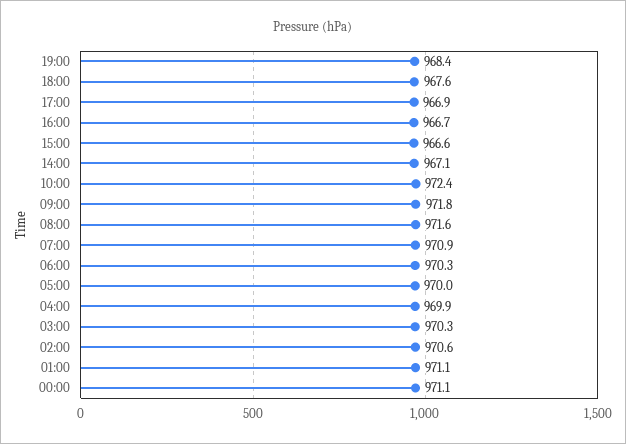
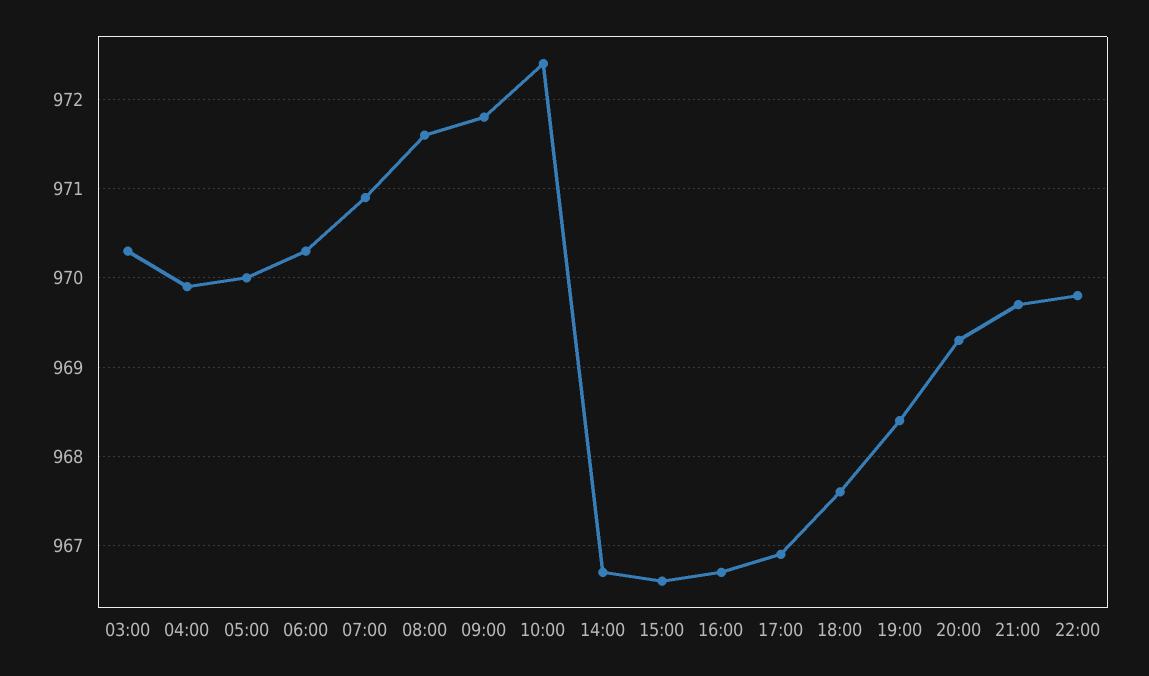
14:00: 967.1 -> 966.7
02:00: 970.6 -> none
01:00: 971.1 -> none
00:00: 971.1 -> none
20:00: none -> 969.3
21:00: none -> 969.7
22:00: none -> 969.8

